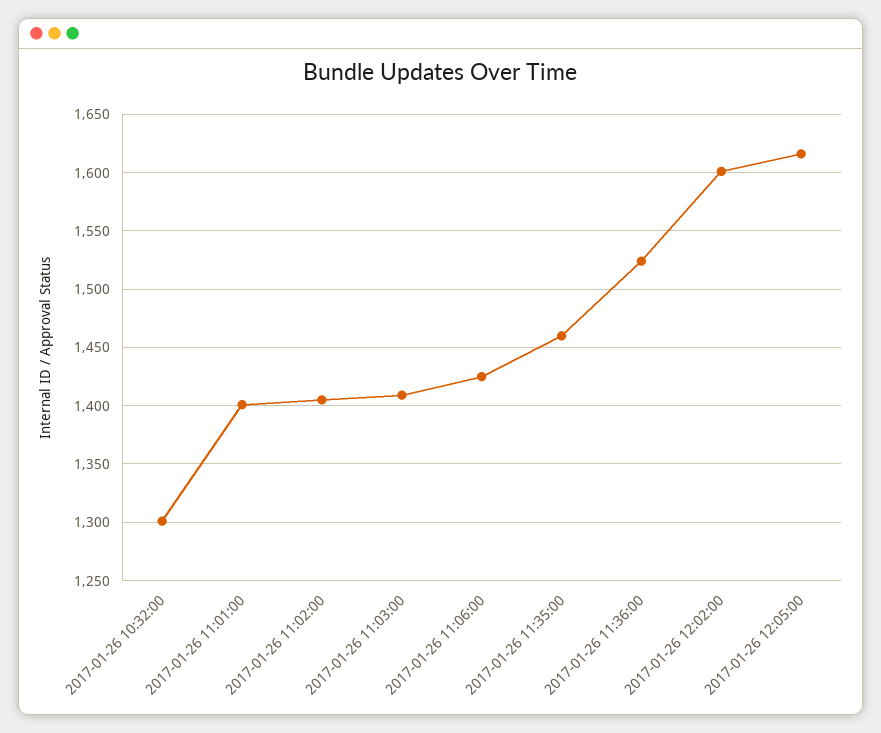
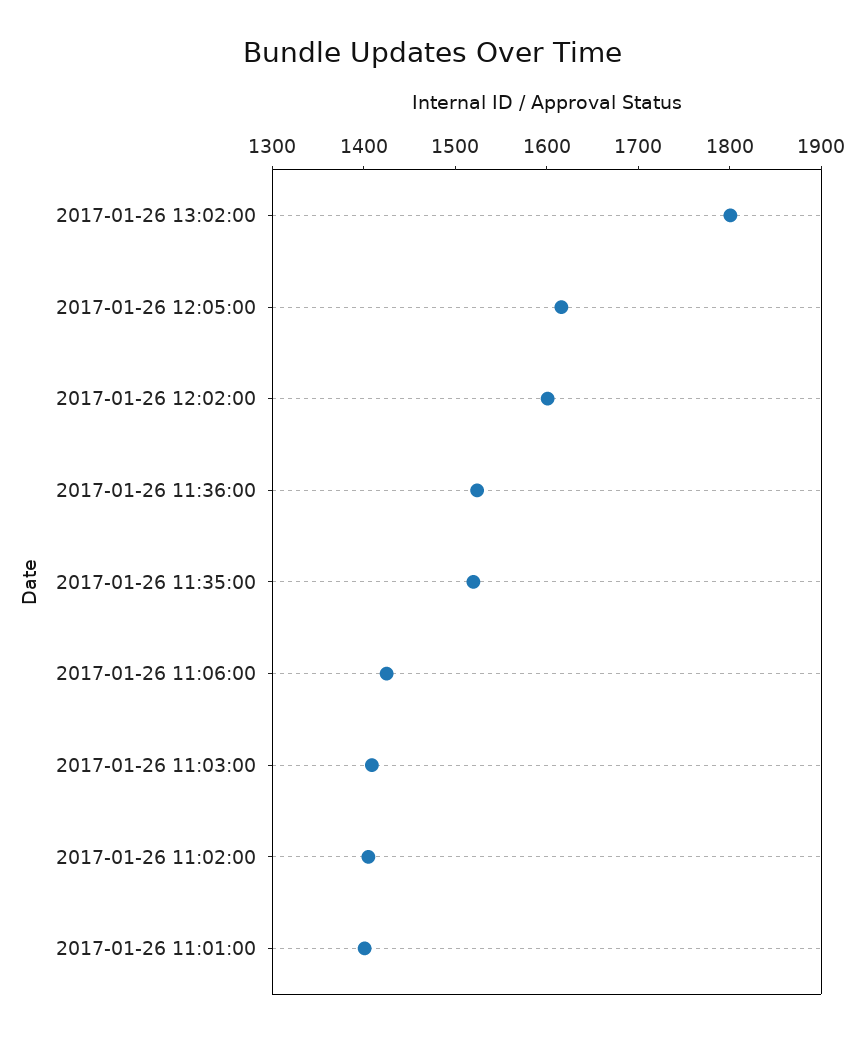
2017-01-26 10:32:00: 1300 -> none
2017-01-26 11:35:00: 1460 -> 1520
2017-01-26 13:02:00: none -> 1800

